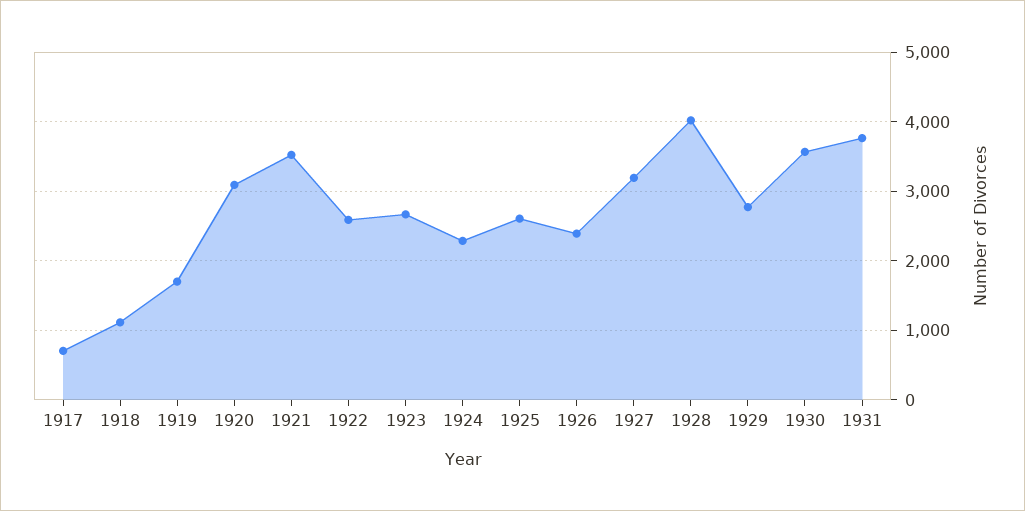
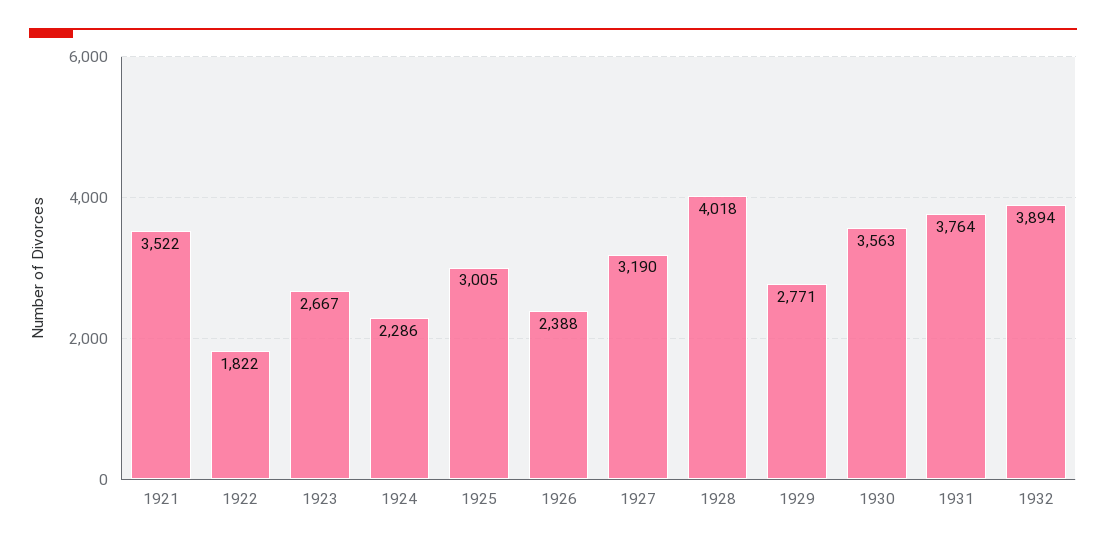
1917: 700 -> none
1918: 1100 -> none
1919: 1700 -> none
1920: 3100 -> none
1922: 2600 -> 1822
1925: 2600 -> 3005
1932: none -> 3894

